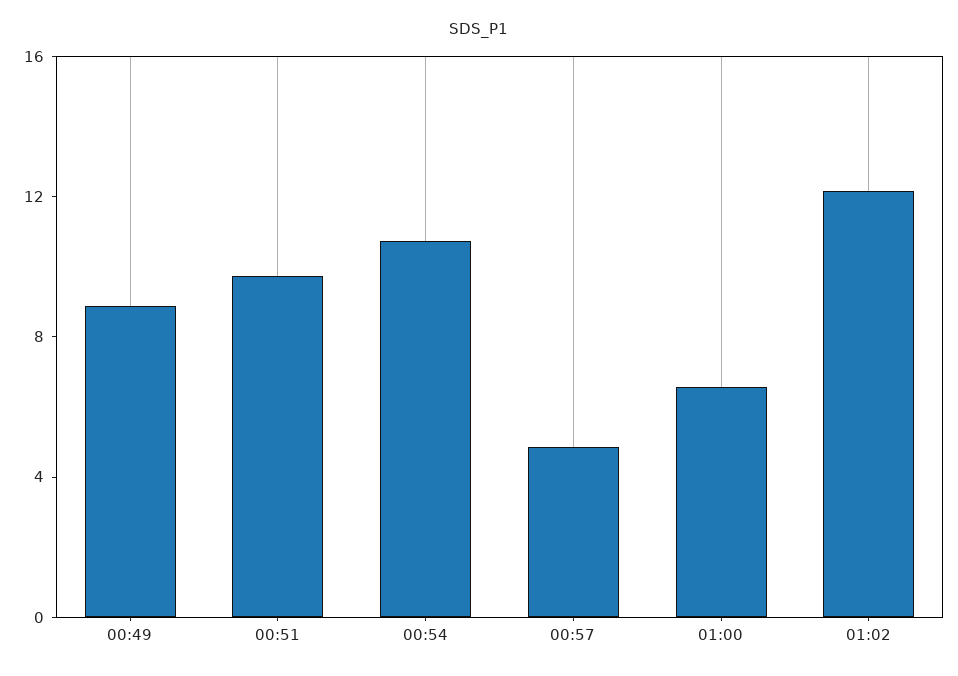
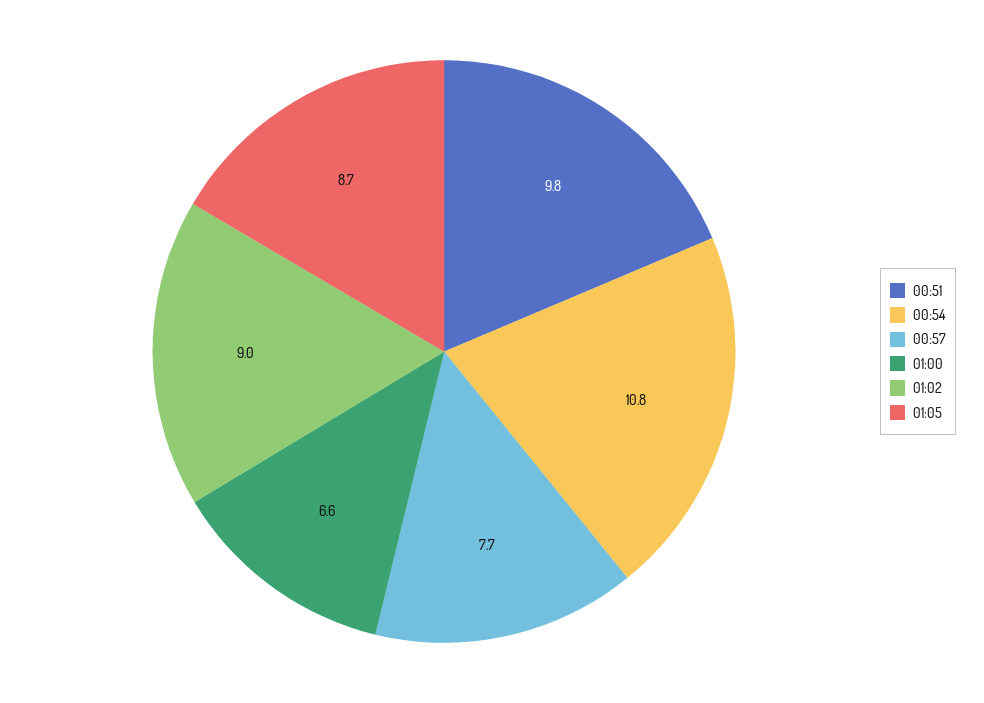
00:49: 9 -> none
00:57: 5 -> 7.7
01:02: 12 -> 9
01:05: none -> 8.7

